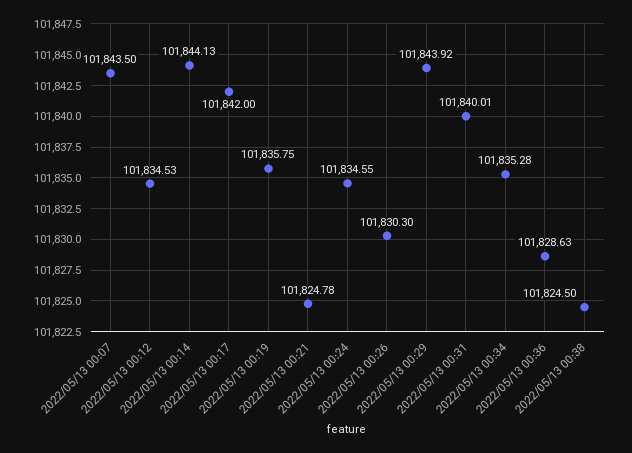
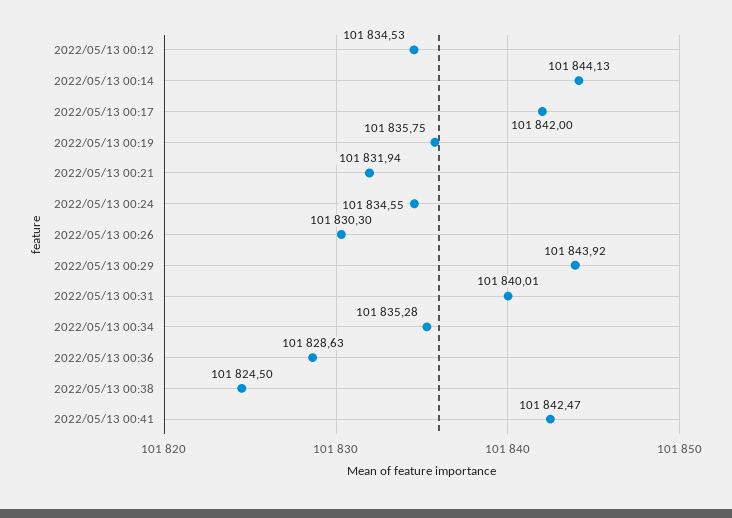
2022/05/13 00:07: 101843.5 -> none
2022/05/13 00:21: 101824.78 -> 101831.94
2022/05/13 00:41: none -> 101842.47

